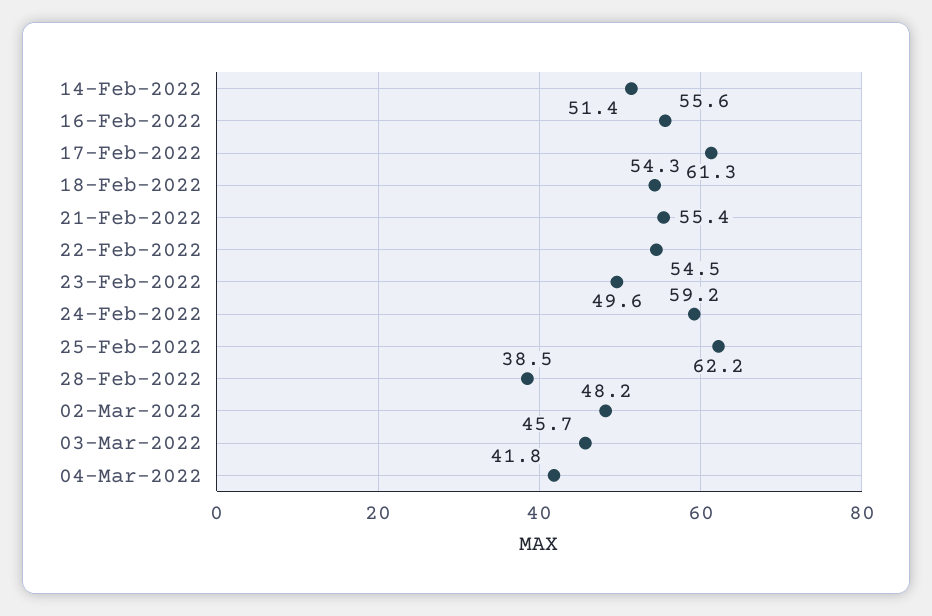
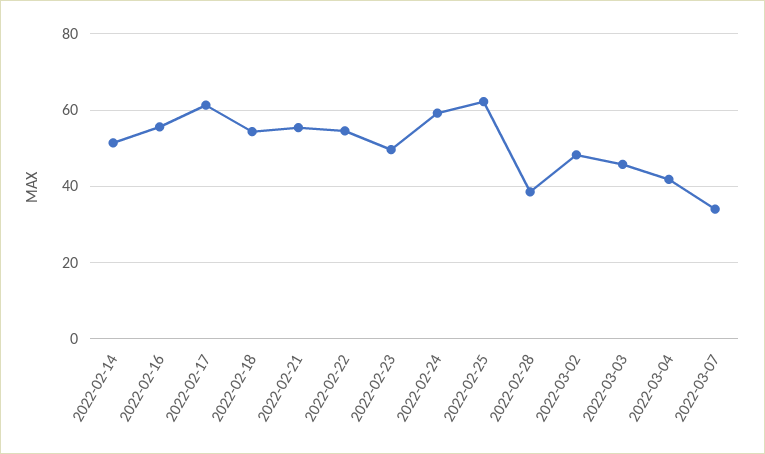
2022-03-07: none -> 34

